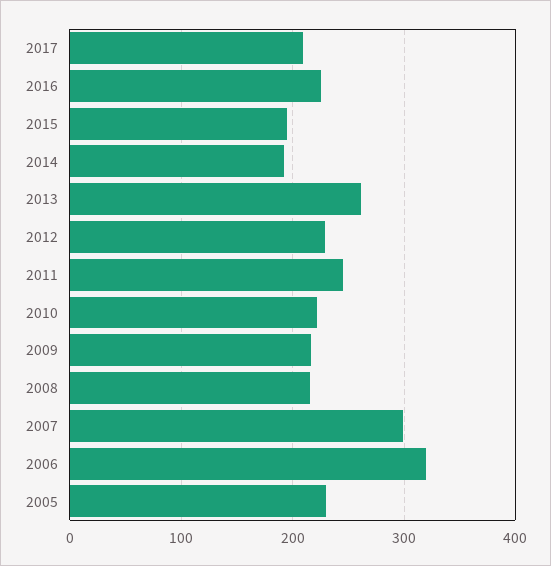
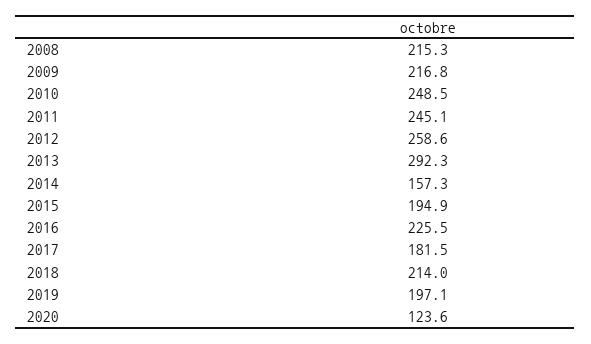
2017: 210 -> 181.5
2014: 190 -> 157.3
2013: 260 -> 292.3
2012: 230 -> 258.6
2010: 220 -> 248.5
2007: 300 -> none
2006: 320 -> none
2005: 230 -> none
2018: none -> 214
2019: none -> 197.1
2020: none -> 123.6

